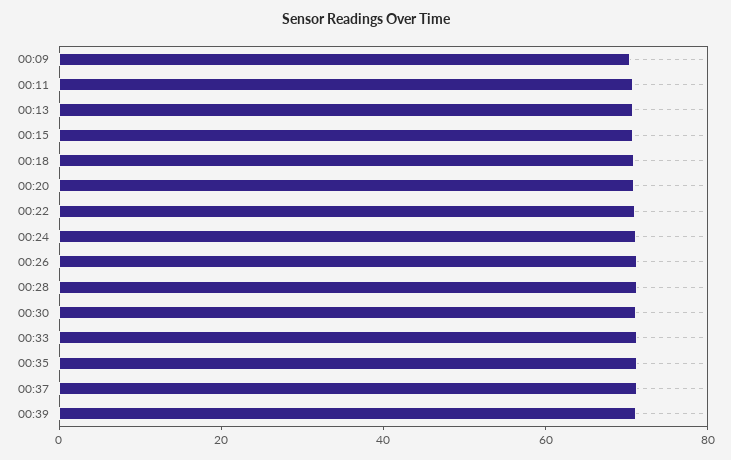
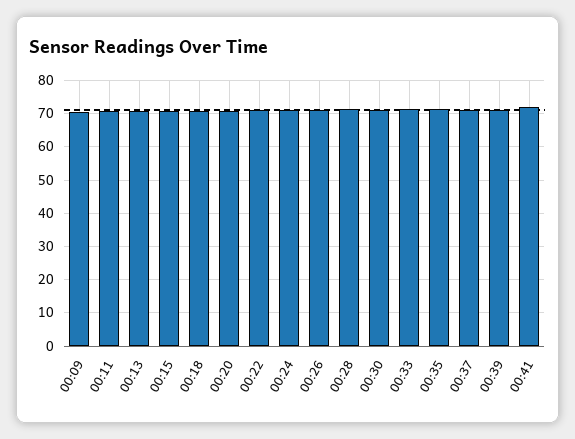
00:41: none -> 72

